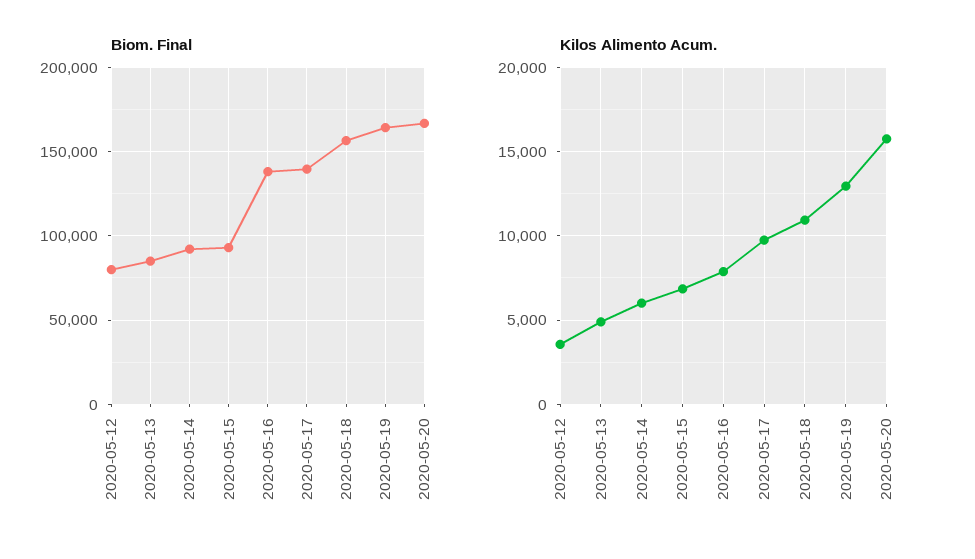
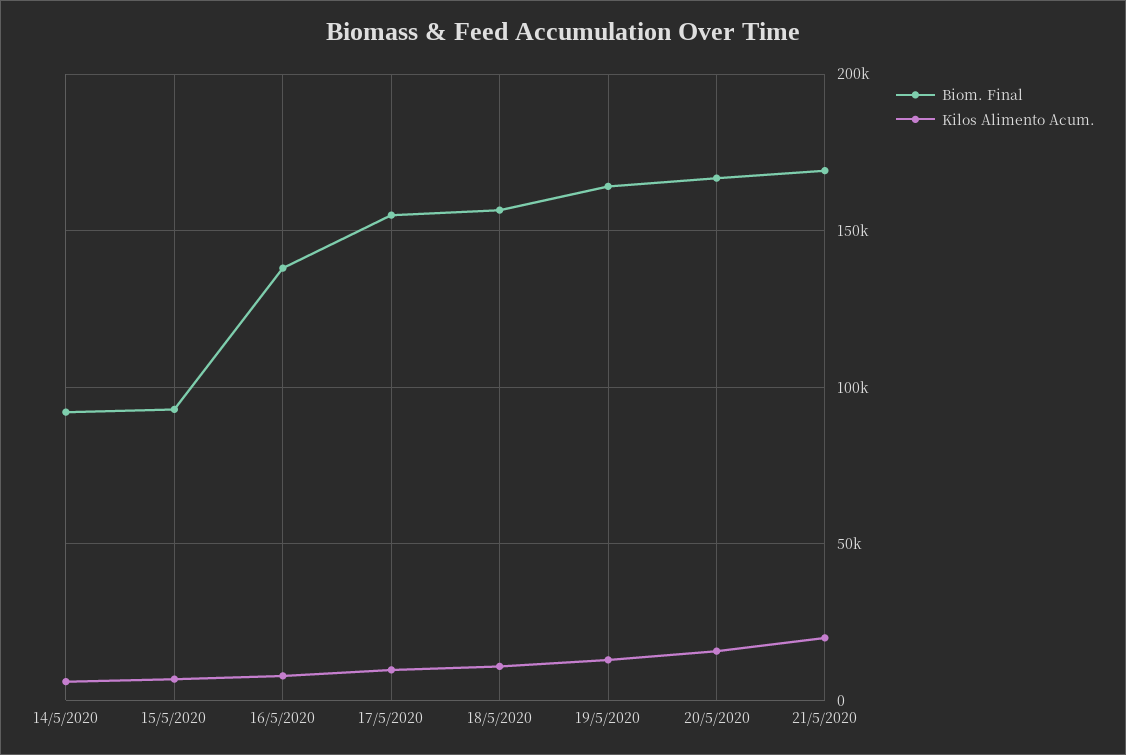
Biom. Final, 2020-05-12: 80000 -> none
Biom. Final, 2020-05-13: 85000 -> none
Biom. Final, 2020-05-17: 140000 -> 155000
Kilos Alimento Acum., 2020-05-12: 3500 -> none
Kilos Alimento Acum., 2020-05-13: 5000 -> none
Biom. Final, 21/5/2020: none -> 170000
Kilos Alimento Acum., 21/5/2020: none -> 20000

